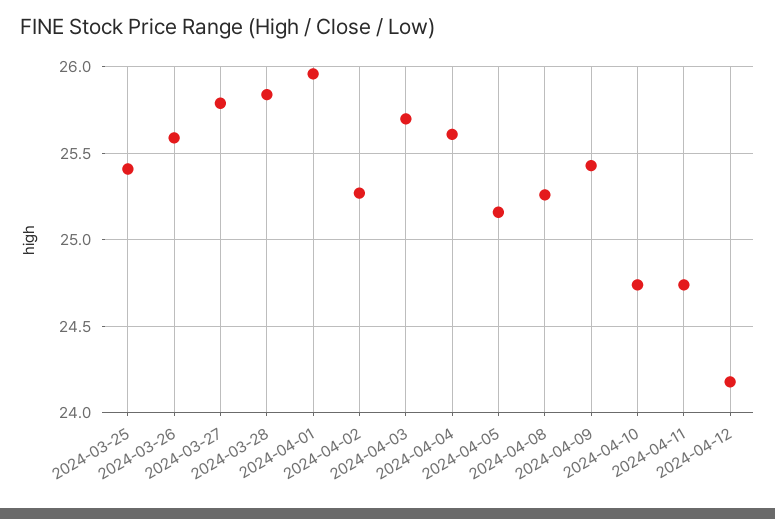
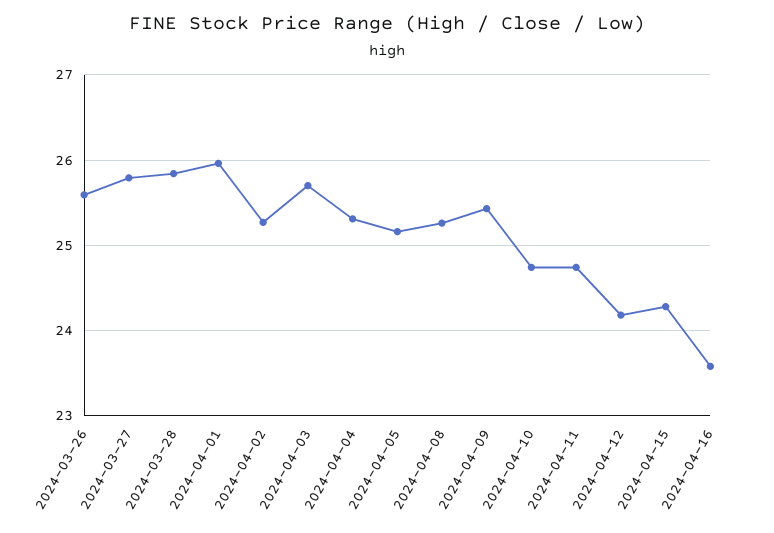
2024-03-25: 25.4 -> none
2024-04-04: 25.6 -> 25.3
2024-04-15: none -> 24.3
2024-04-16: none -> 23.6

